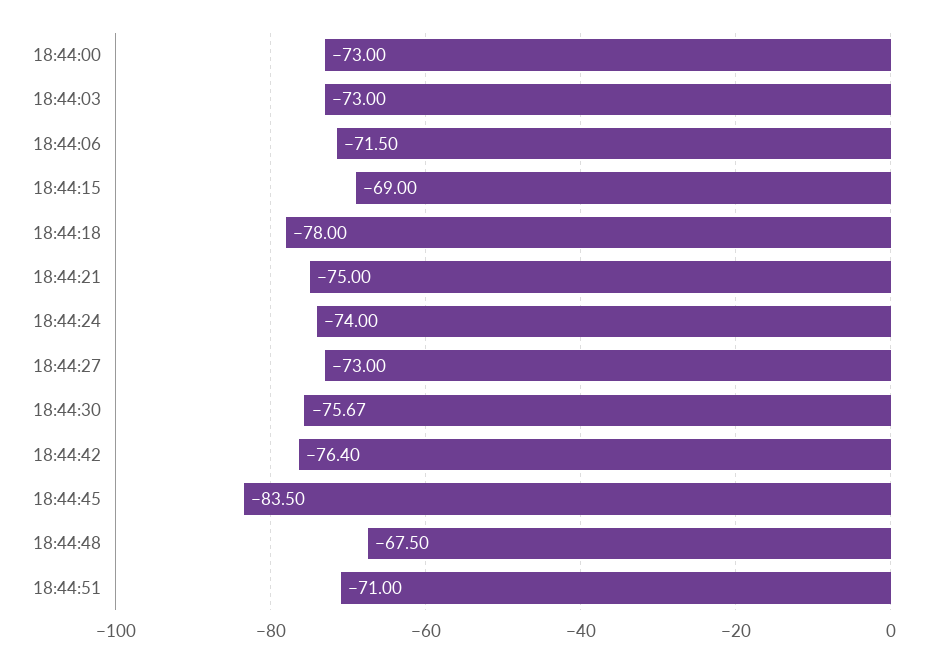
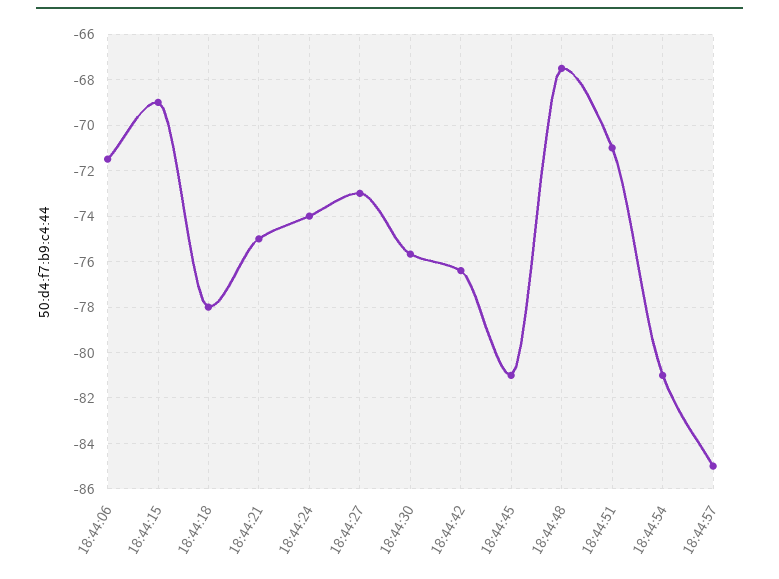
18:44:00: -73 -> none
18:44:03: -73 -> none
18:44:45: -83.5 -> -81
18:44:54: none -> -81
18:44:57: none -> -85

